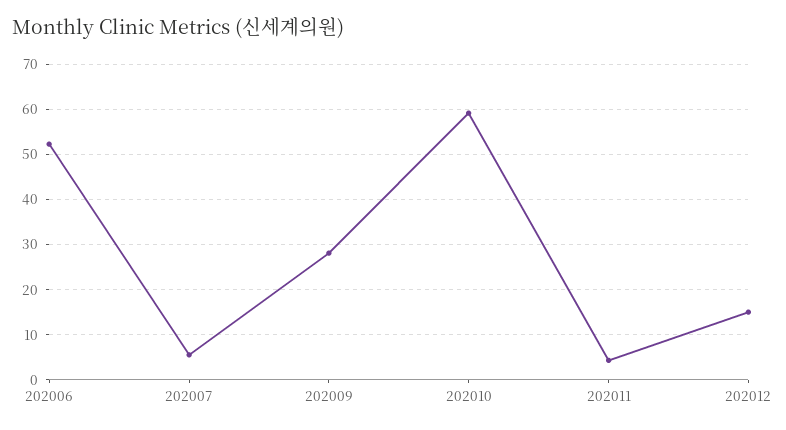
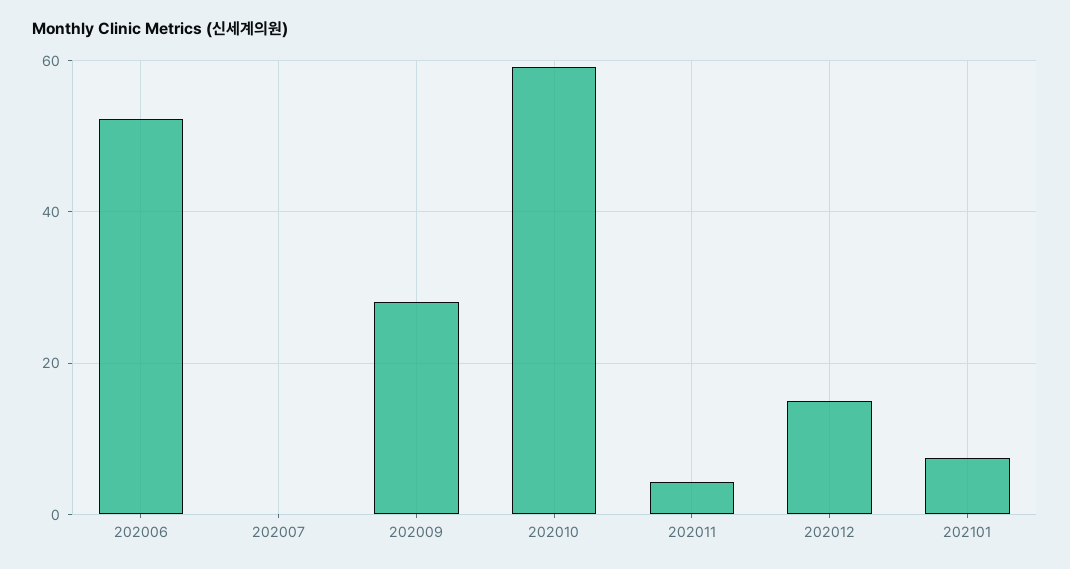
202007: 6 -> 0
202101: none -> 8

